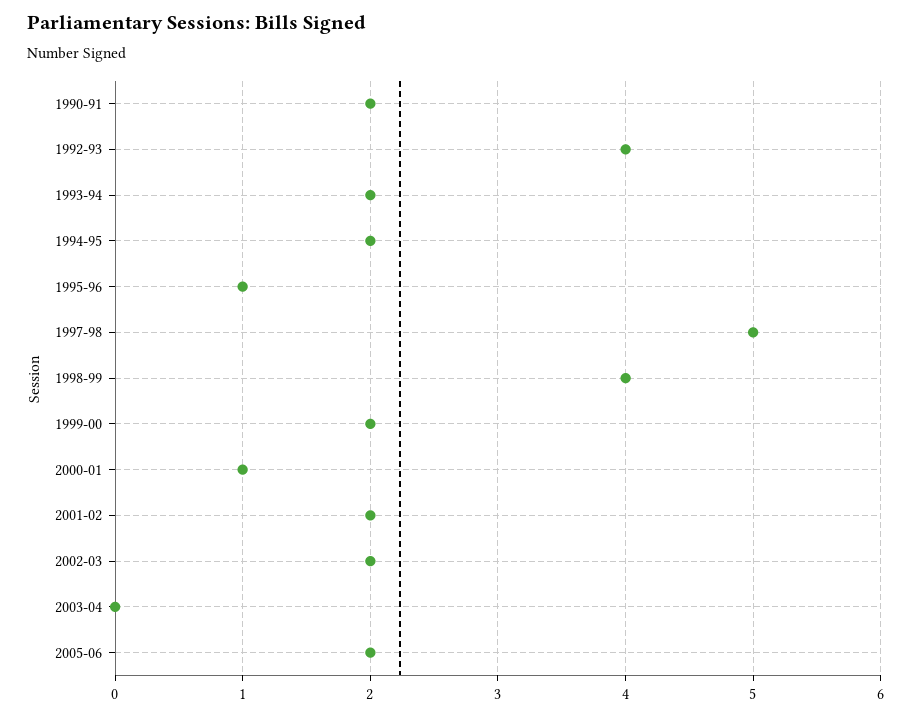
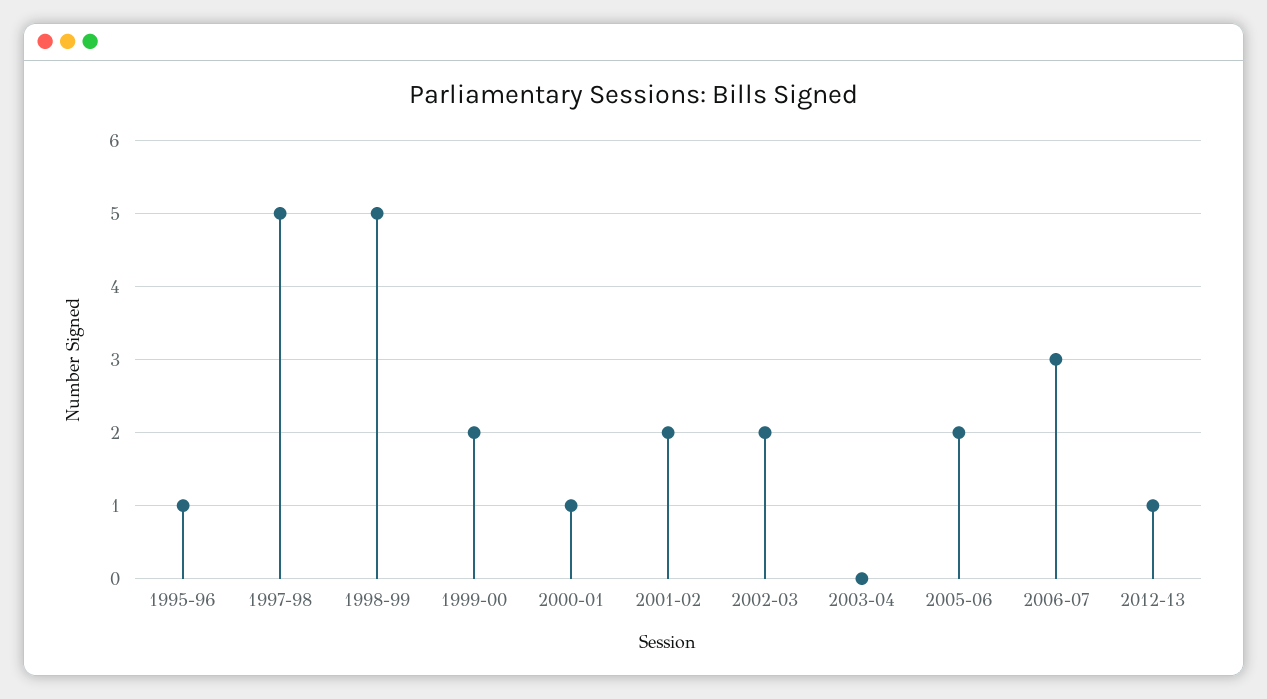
1990-91: 2 -> none
1992-93: 4 -> none
1993-94: 2 -> none
1994-95: 2 -> none
1998-99: 4 -> 5
2006-07: none -> 3
2012-13: none -> 1

